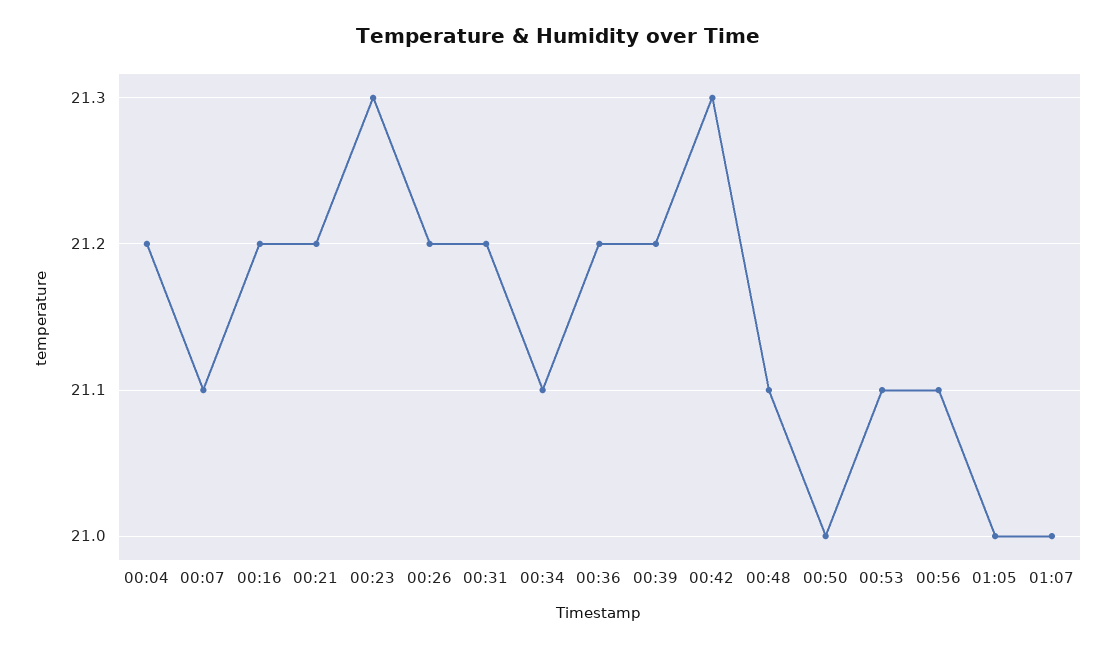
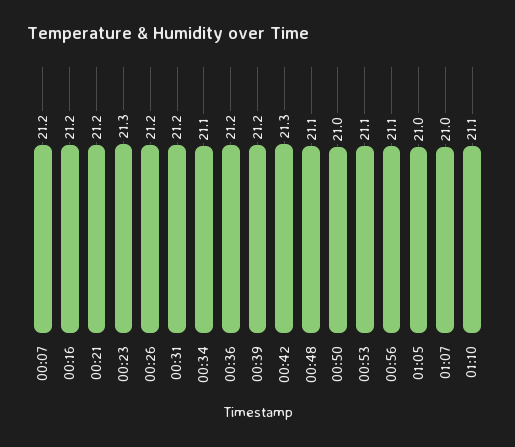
00:04: 21.2 -> none
00:07: 21.1 -> 21.2
01:10: none -> 21.1

